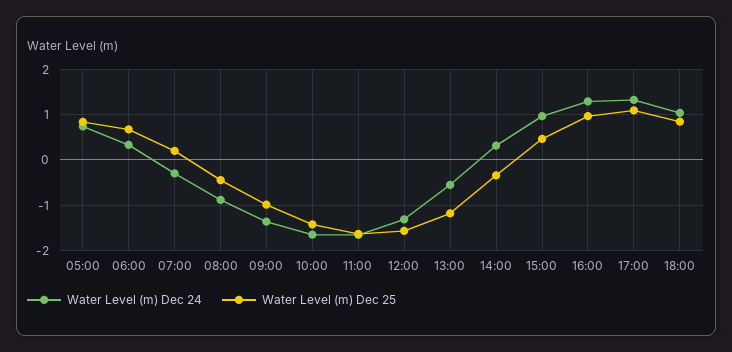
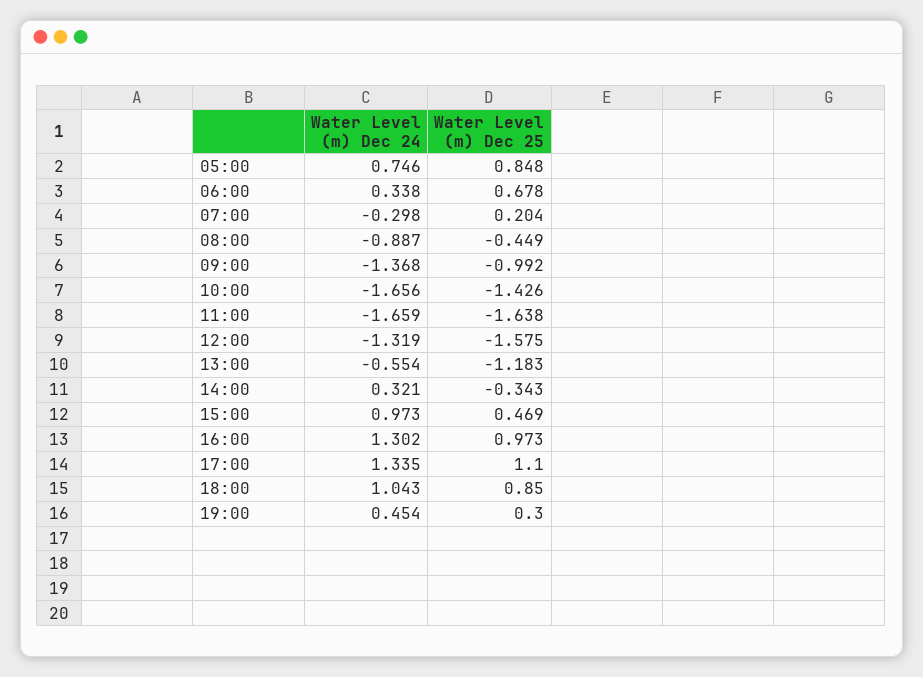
Water Level (m) Dec 24, 19:00: none -> 0.454
Water Level (m) Dec 25, 19:00: none -> 0.3

